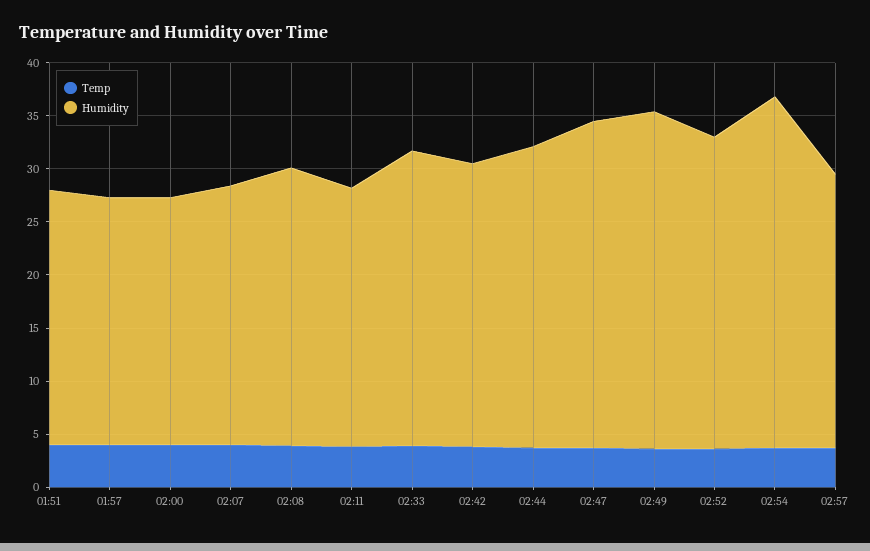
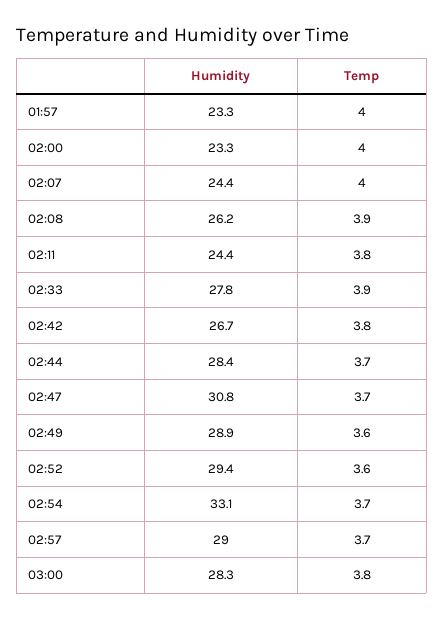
Temp, 01:51: 4 -> none
Humidity, 01:51: 24 -> none
Humidity, 02:49: 32 -> 28.9
Humidity, 02:57: 26 -> 29
Humidity, 03:00: none -> 28.3
Temp, 03:00: none -> 3.8

